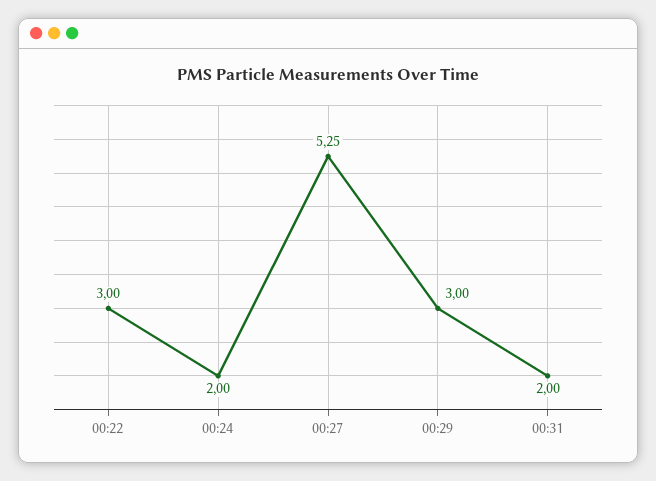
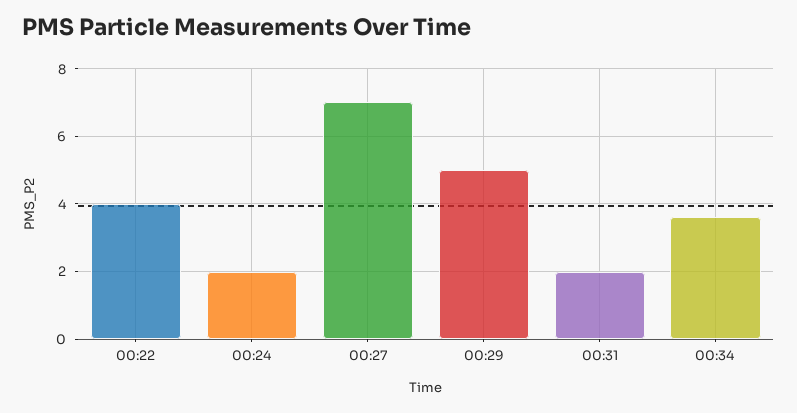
00:22: 3 -> 4
00:27: 5.25 -> 7
00:29: 3 -> 5
00:34: none -> 3.5

